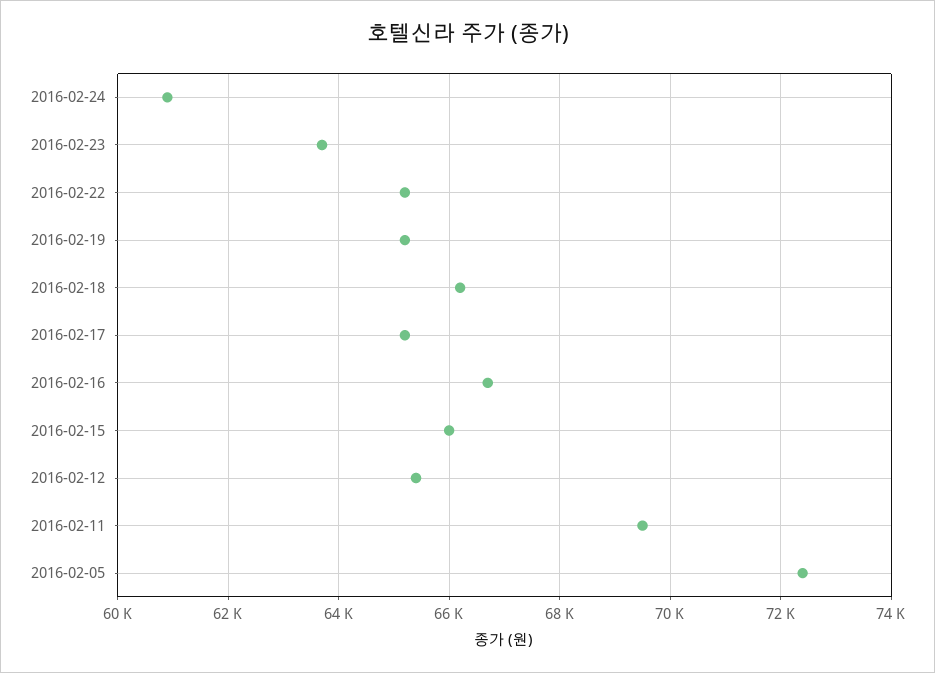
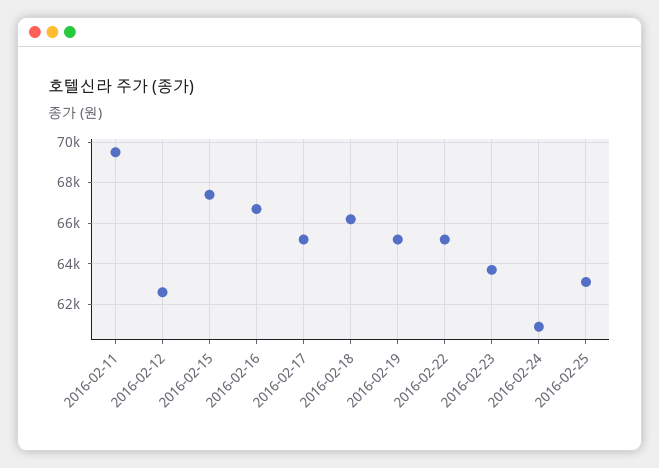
2016-02-15: 66000 -> 67500
2016-02-12: 65400 -> 62500
2016-02-05: 72400 -> none
2016-02-25: none -> 63000

